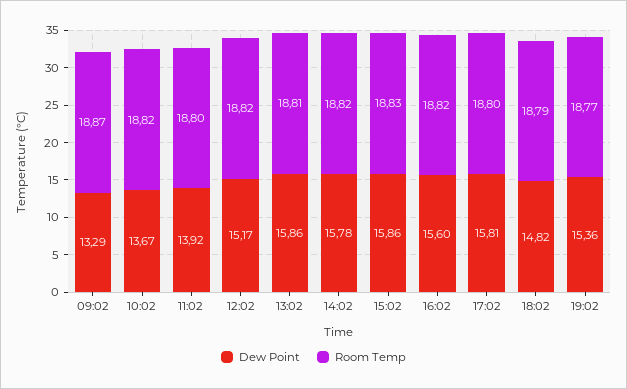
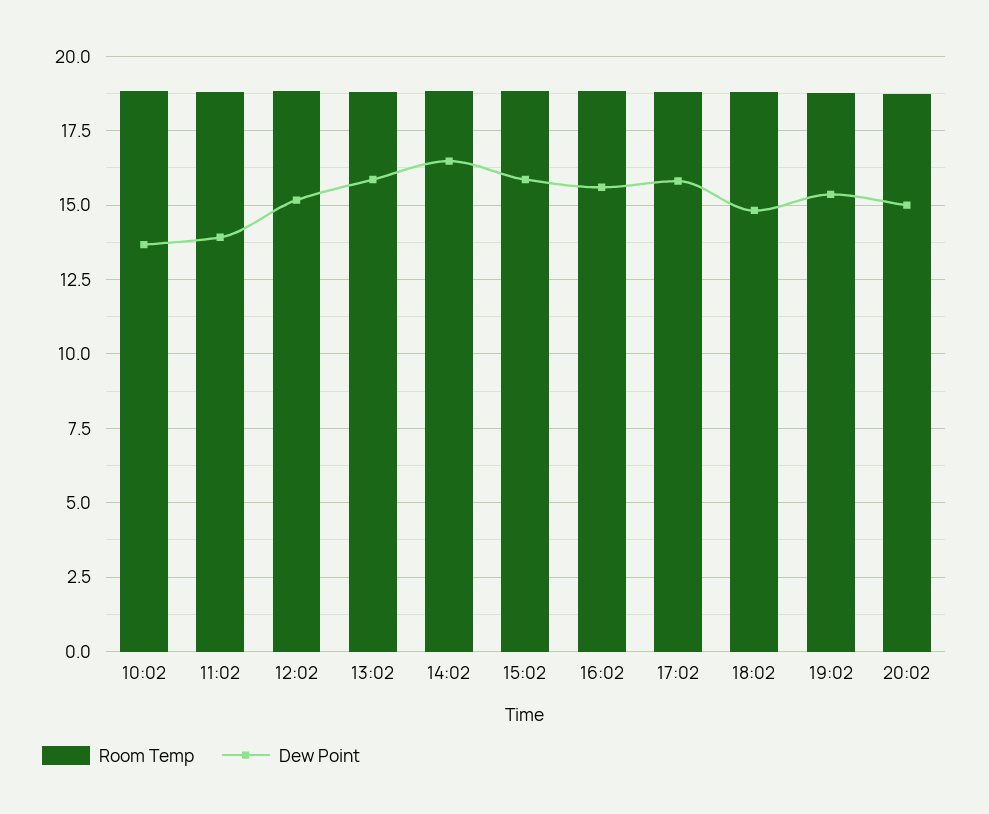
Dew Point, 09:02: 13.29 -> none
Room Temp, 09:02: 18.87 -> none
Dew Point, 14:02: 15.78 -> 16.5
Room Temp, 20:02: none -> 18.75
Dew Point, 20:02: none -> 15

